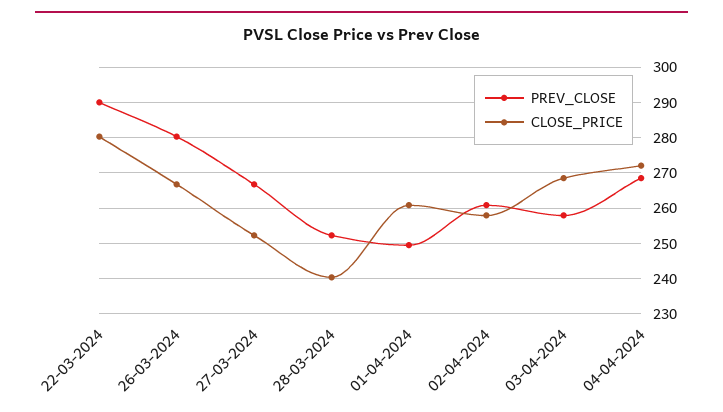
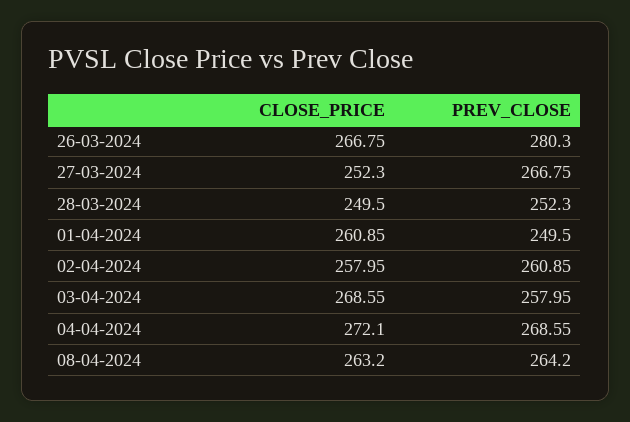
PREV_CLOSE, 22-03-2024: 290 -> none
CLOSE_PRICE, 22-03-2024: 280 -> none
CLOSE_PRICE, 28-03-2024: 240 -> 249.5
CLOSE_PRICE, 08-04-2024: none -> 263.2
PREV_CLOSE, 08-04-2024: none -> 264.2

